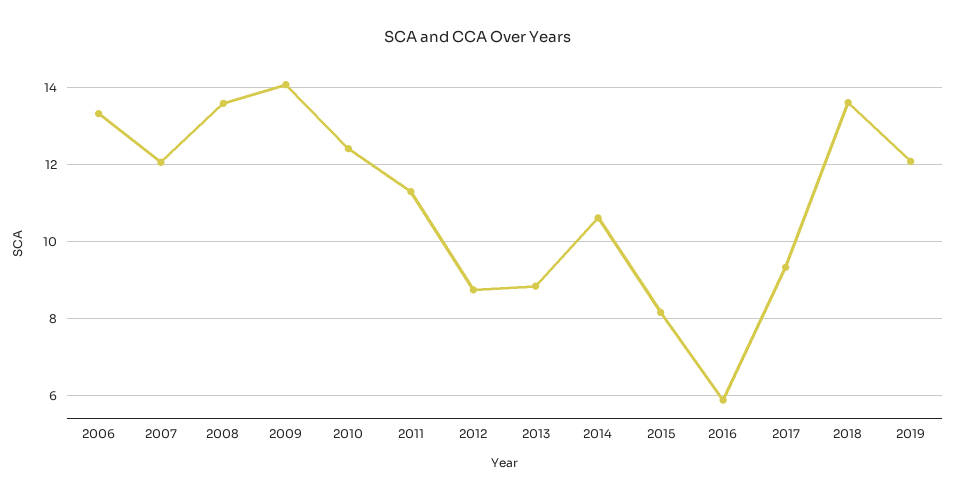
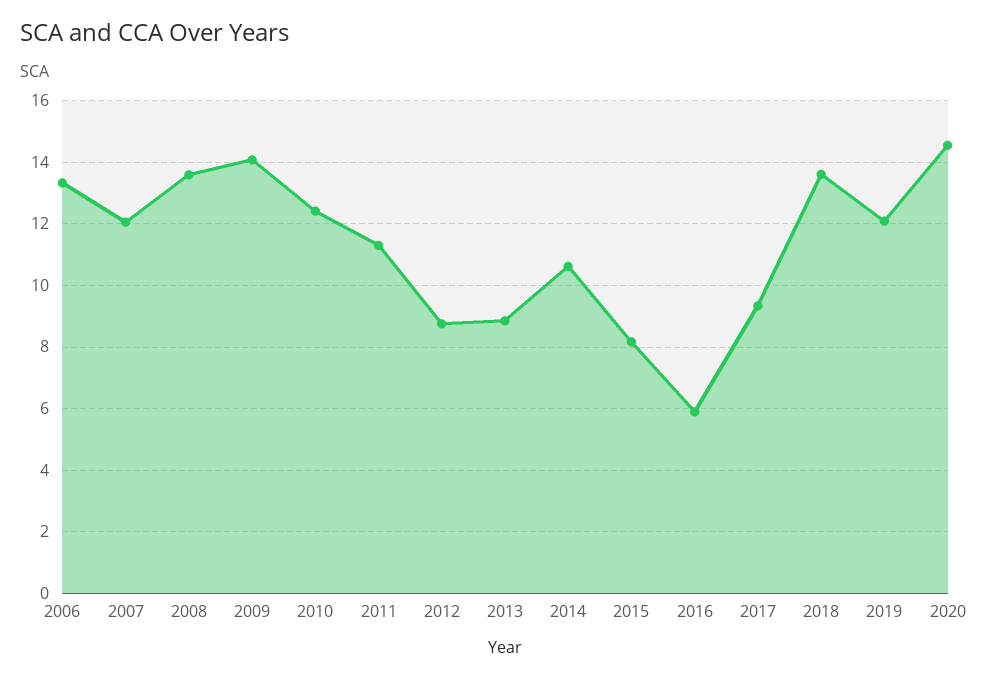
2020: none -> 14.6

